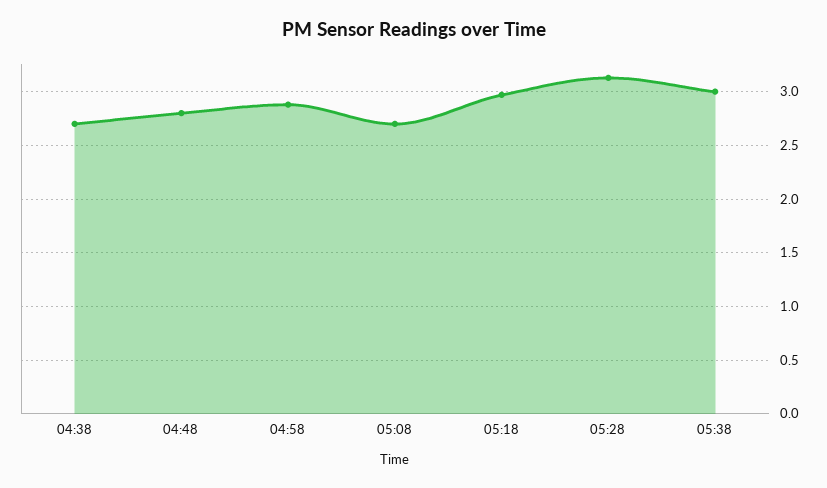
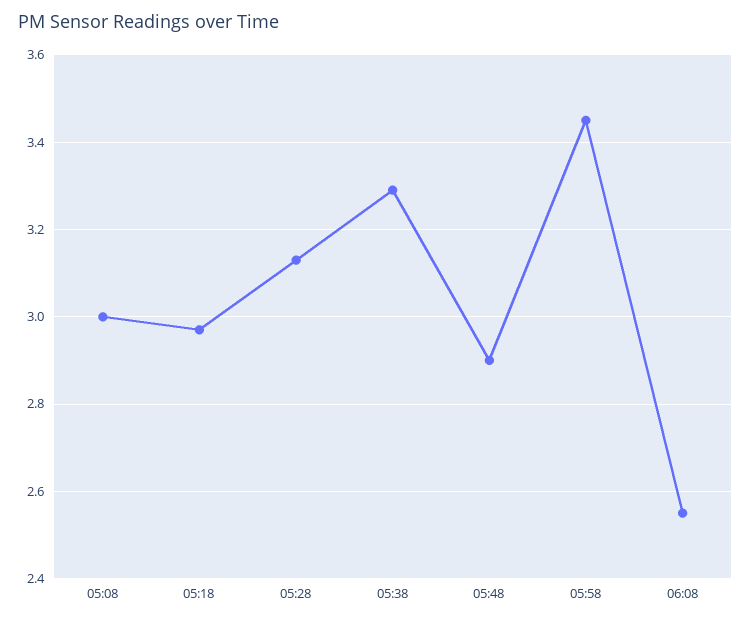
04:38: 2.7 -> none
04:48: 2.8 -> none
04:58: 2.9 -> none
05:08: 2.7 -> 3
05:38: 3 -> 3.3
05:48: none -> 2.9
05:58: none -> 3.45
06:08: none -> 2.55

